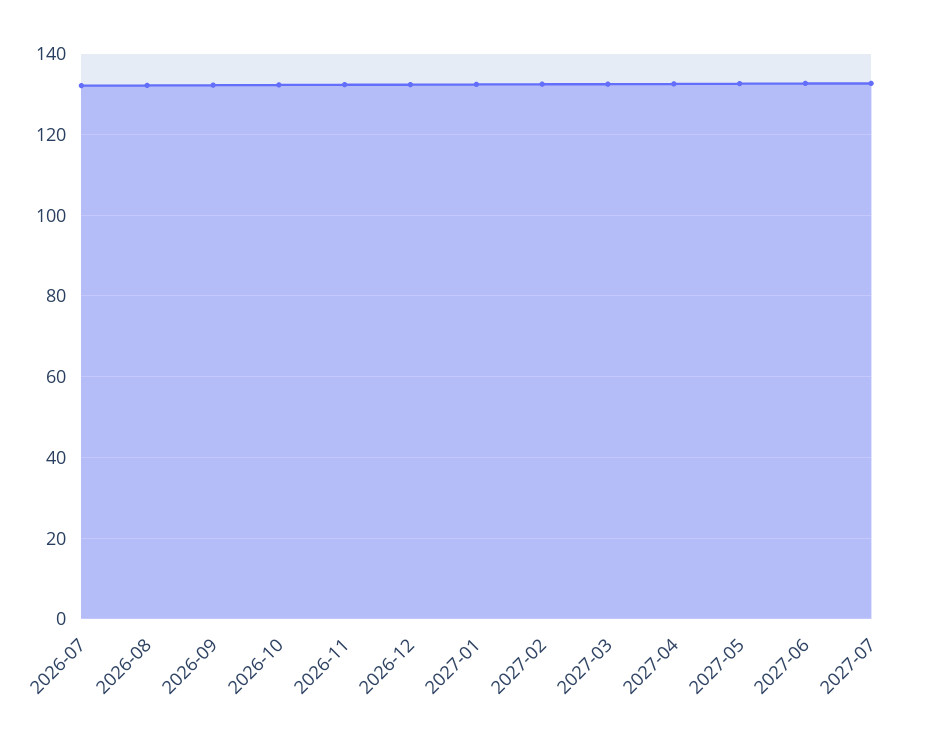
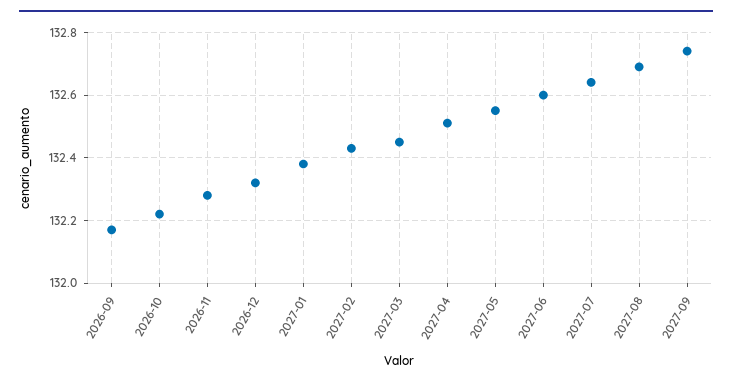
2026-07: 132 -> none
2026-08: 132 -> none
2027-08: none -> 132.7
2027-09: none -> 132.75

